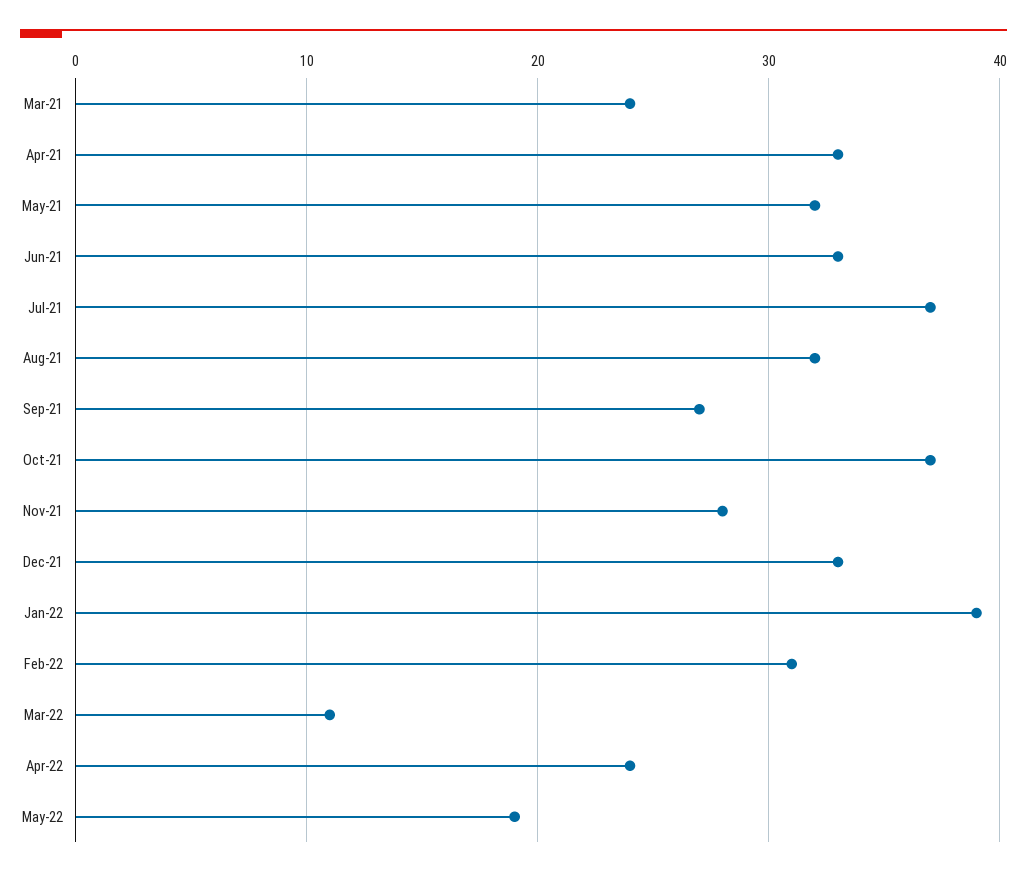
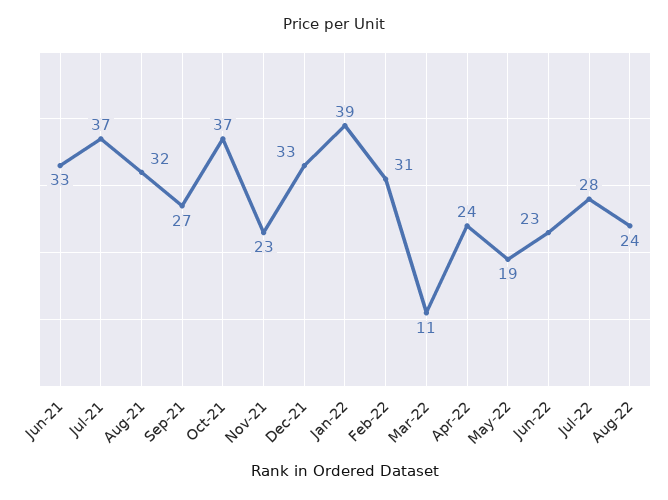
Mar-21: 24 -> none
Apr-21: 33 -> none
May-21: 32 -> none
Nov-21: 28 -> 23
Jun-22: none -> 23
Jul-22: none -> 28
Aug-22: none -> 24

